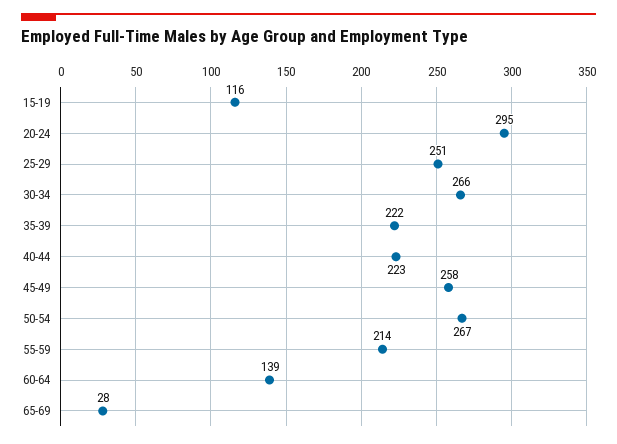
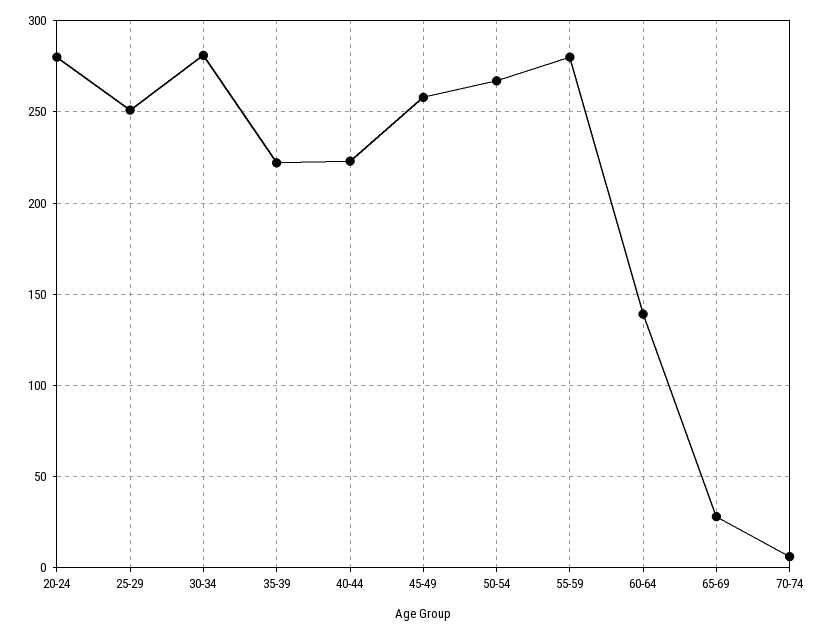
15-19: 116 -> none
20-24: 295 -> 280
30-34: 266 -> 280
55-59: 214 -> 280
70-74: none -> 5

